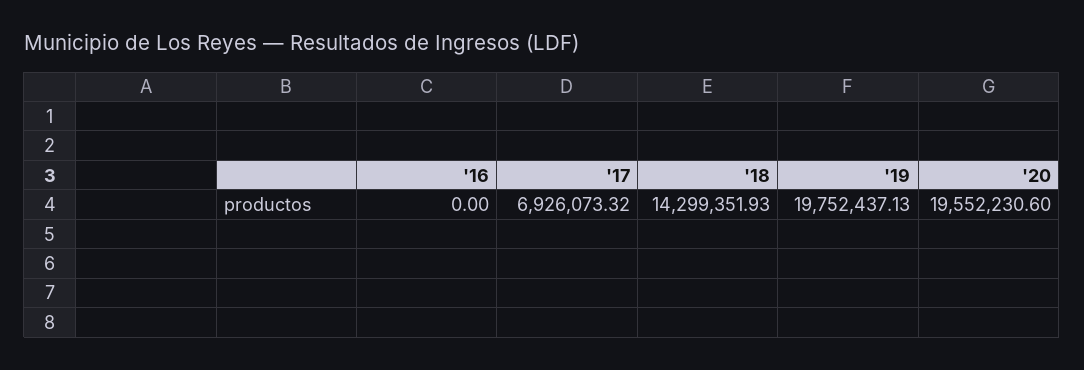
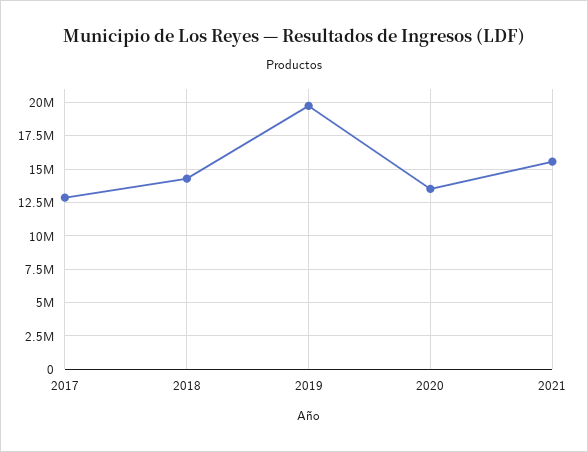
'16: 0 -> none
'17: 6926073.32 -> 13000000
'20: 19552230.6 -> 13500000
2021: none -> 15500000

